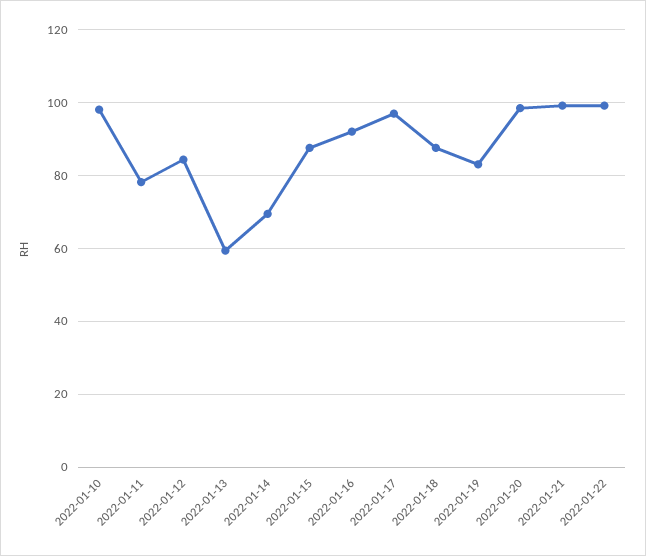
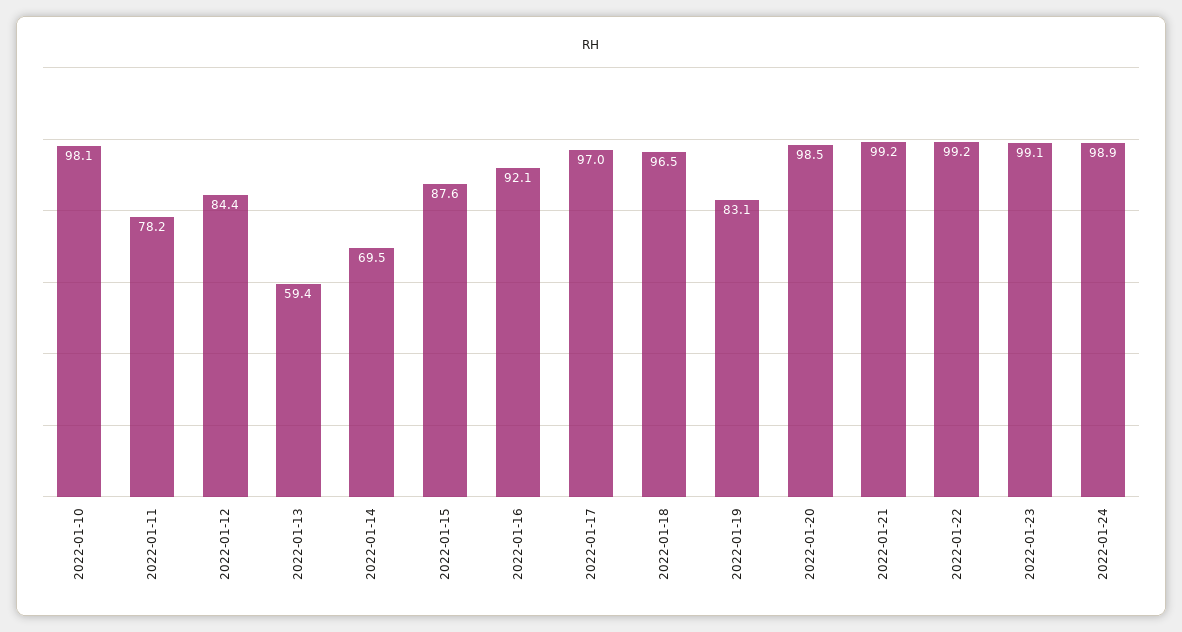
2022-01-18: 88 -> 96.5
2022-01-23: none -> 99.1
2022-01-24: none -> 98.9

